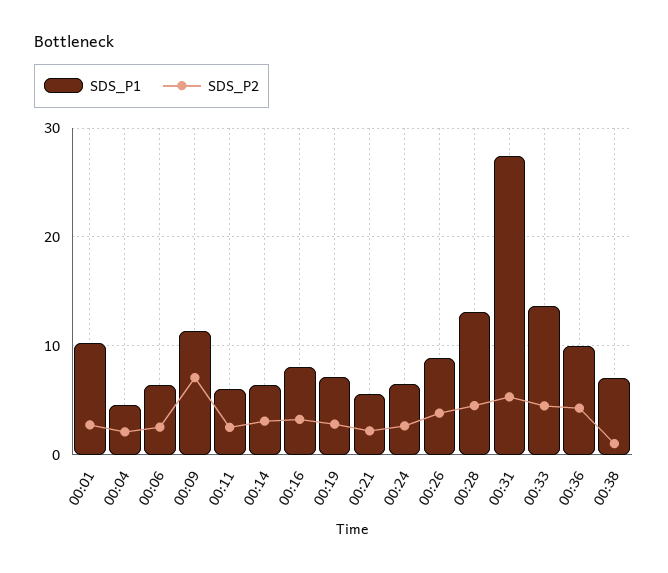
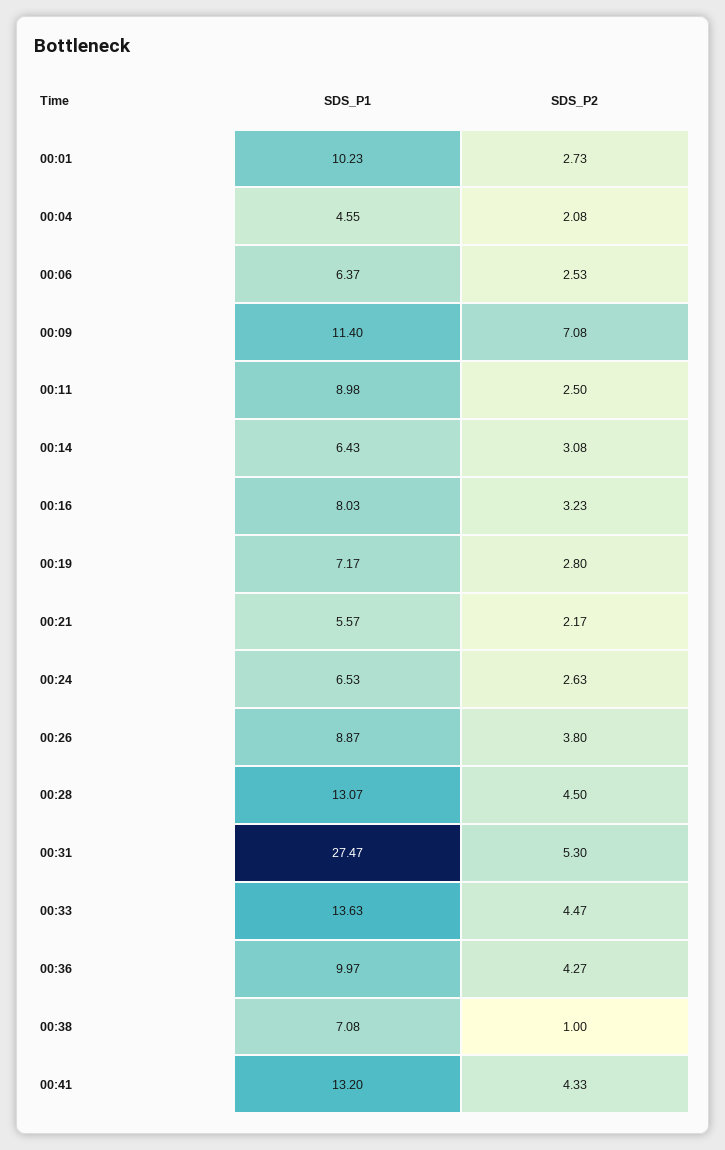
SDS_P1, 00:11: 6 -> 8.98
SDS_P1, 00:41: none -> 13.2
SDS_P2, 00:41: none -> 4.33

